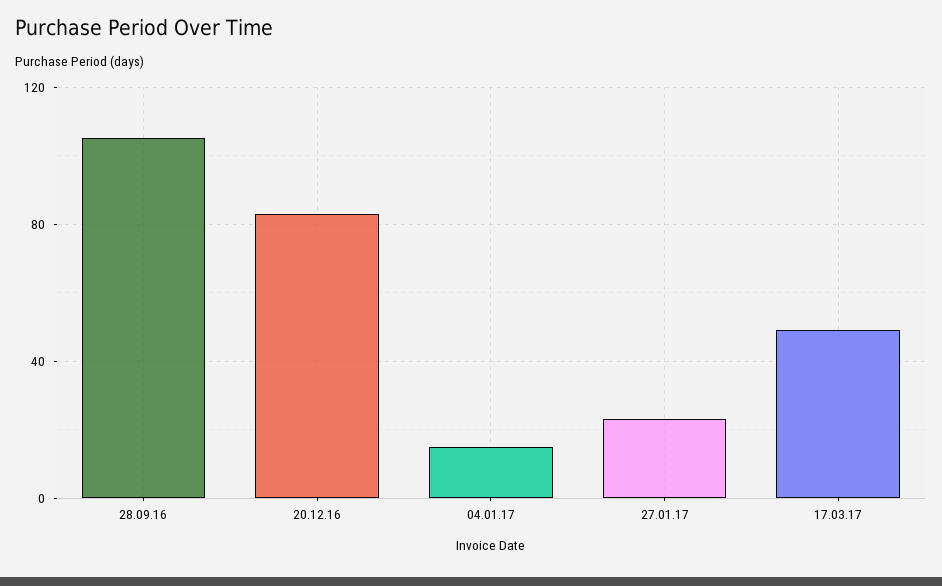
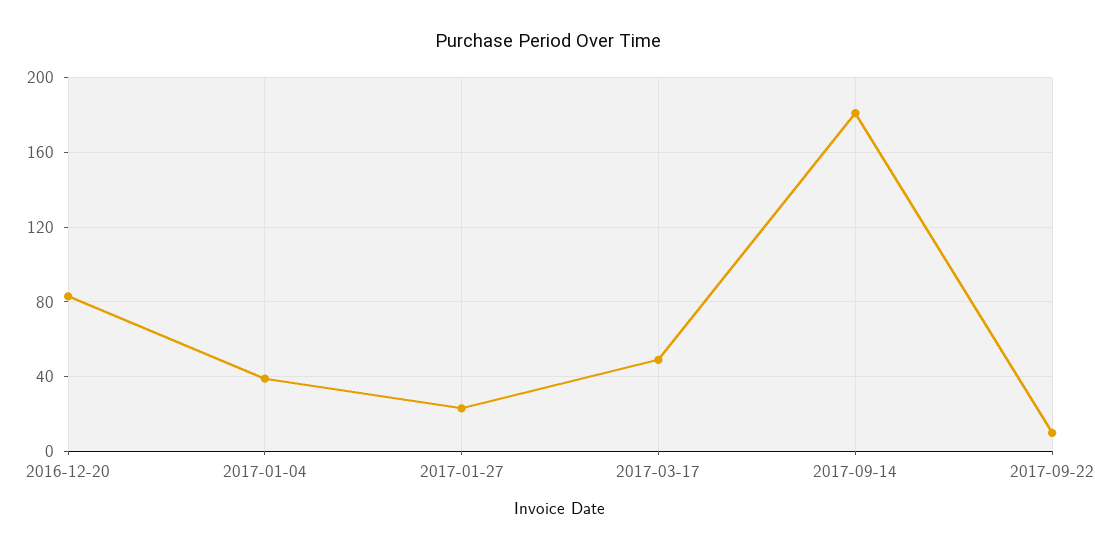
28.09.16: 105 -> none
04.01.17: 15 -> 40
2017-09-14: none -> 180
2017-09-22: none -> 10

